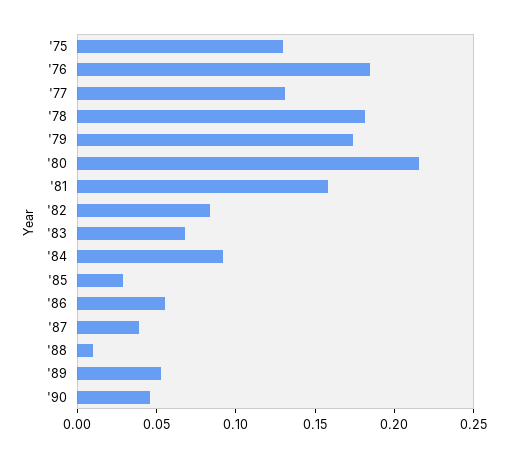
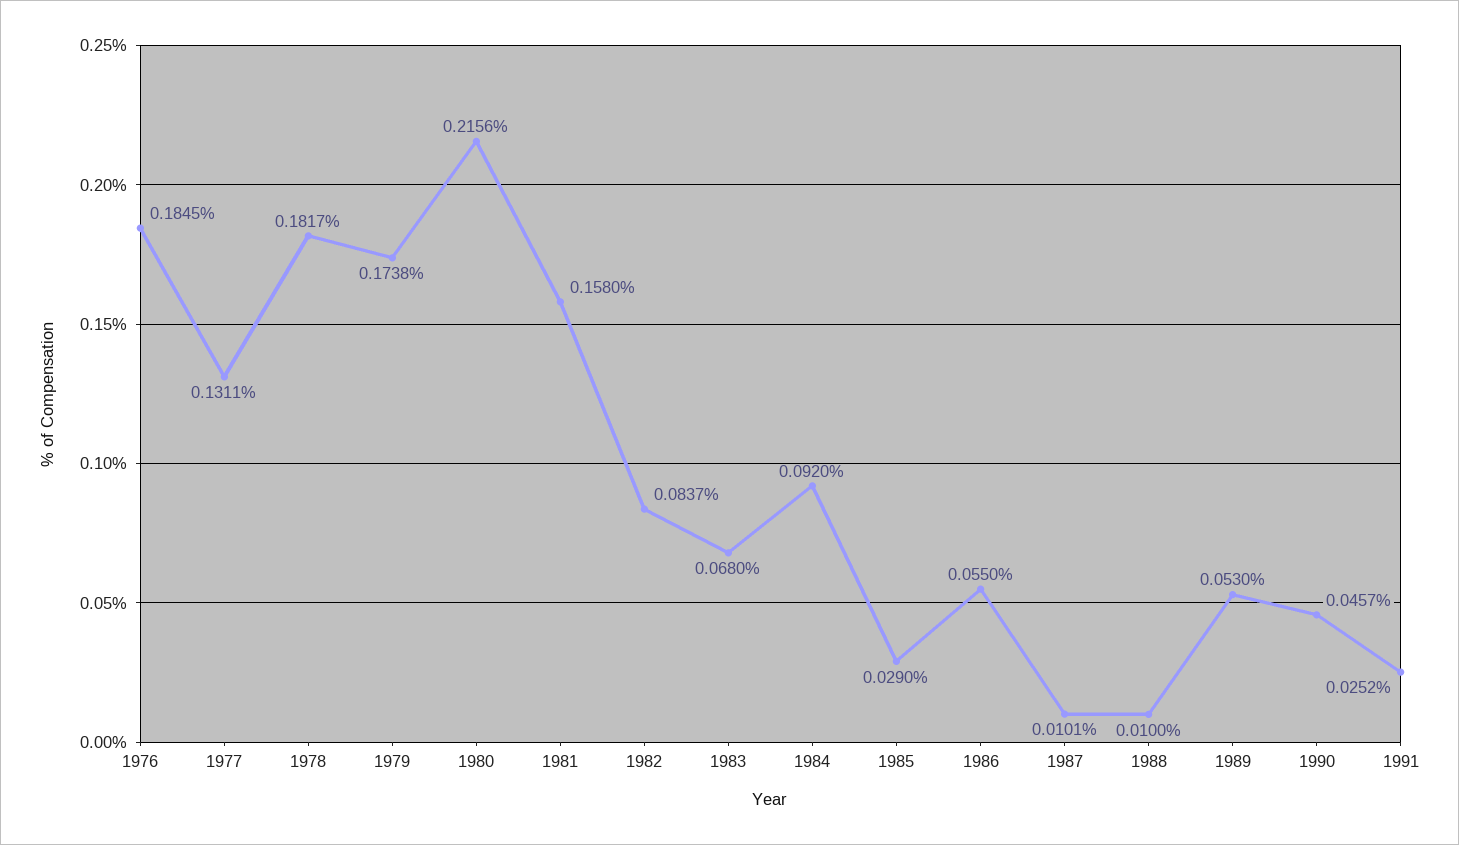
'75: 0.13 -> none
'87: 0.04 -> 0.0101
1991: none -> 0.0252

